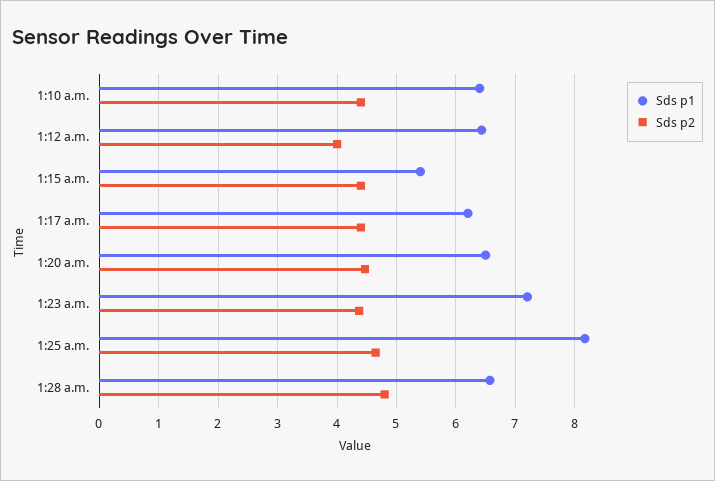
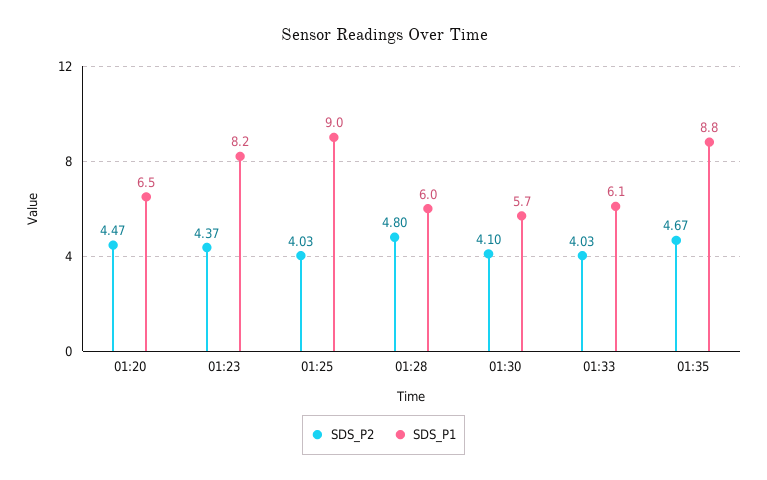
Sds p1, 1:10 a.m.: 6.4 -> none
Sds p2, 1:10 a.m.: 4.4 -> none
Sds p1, 1:12 a.m.: 6.4 -> none
Sds p2, 1:12 a.m.: 4 -> none
Sds p1, 1:15 a.m.: 5.4 -> none
Sds p2, 1:15 a.m.: 4.4 -> none
Sds p1, 1:17 a.m.: 6.2 -> none
Sds p2, 1:17 a.m.: 4.4 -> none
Sds p1, 1:23 a.m.: 7.2 -> 8.2
Sds p1, 1:25 a.m.: 8.2 -> 9
Sds p2, 1:25 a.m.: 4.6 -> 4.03
Sds p1, 1:28 a.m.: 6.6 -> 6
Sds p2, 01:30: none -> 4.1
Sds p1, 01:30: none -> 5.7
Sds p2, 01:33: none -> 4.03
Sds p1, 01:33: none -> 6.1
Sds p2, 01:35: none -> 4.67
Sds p1, 01:35: none -> 8.8

